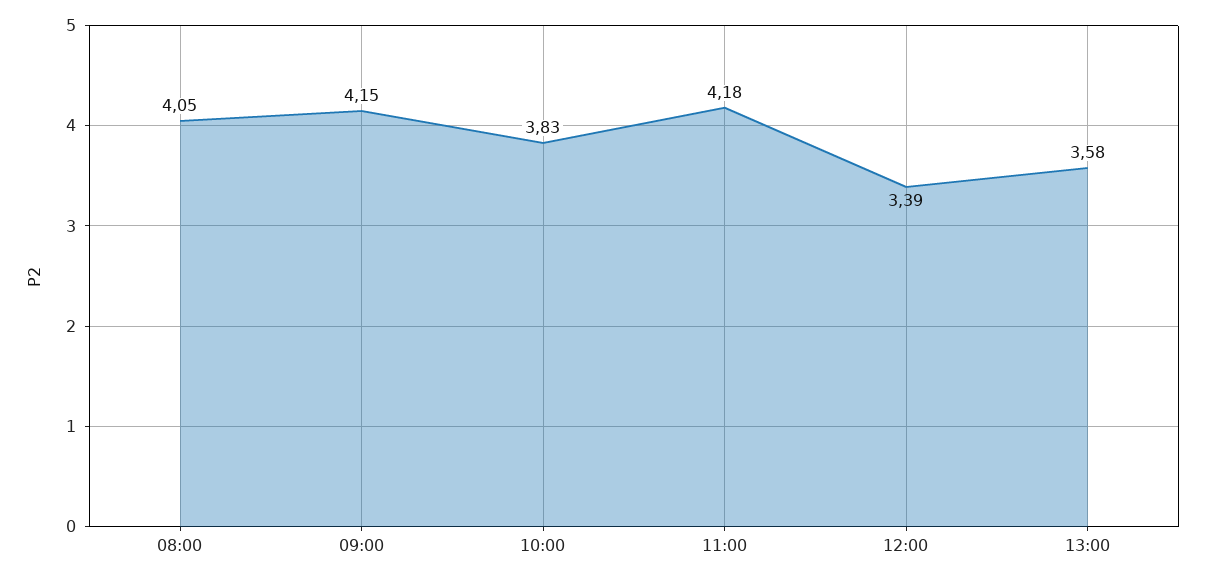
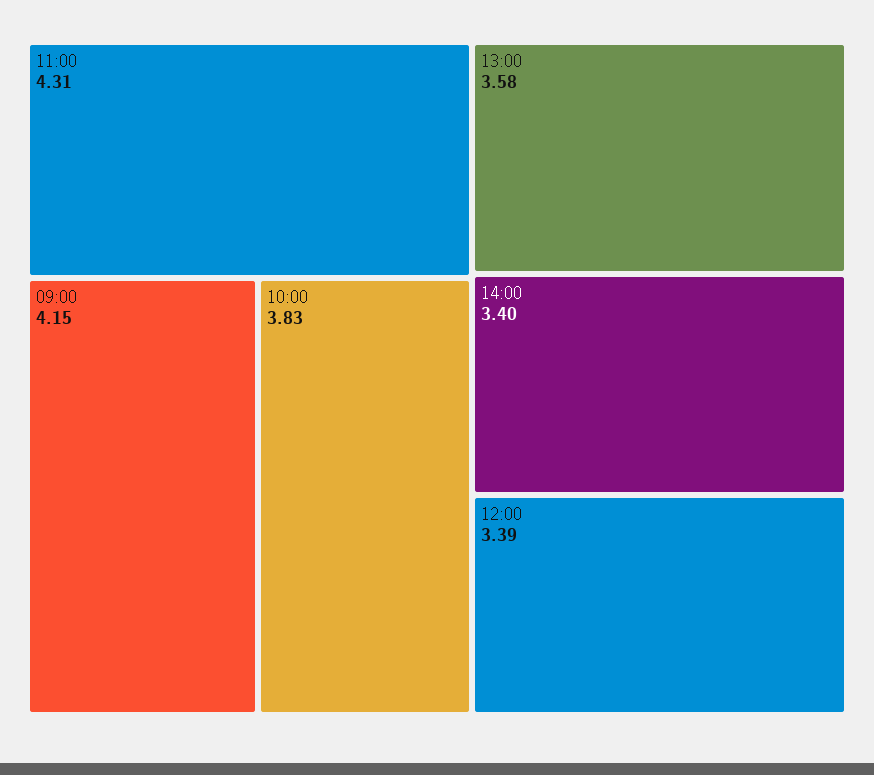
08:00: 4.05 -> none
11:00: 4.18 -> 4.31
14:00: none -> 3.4

